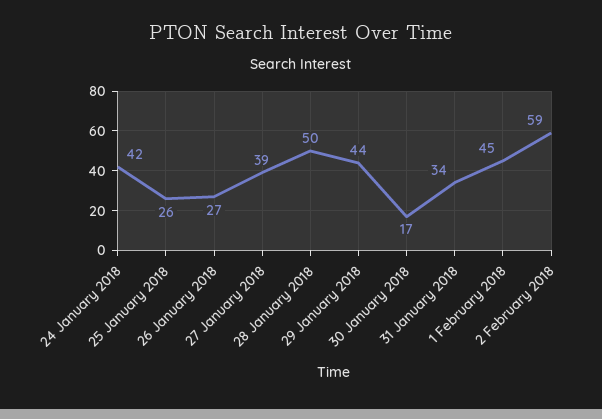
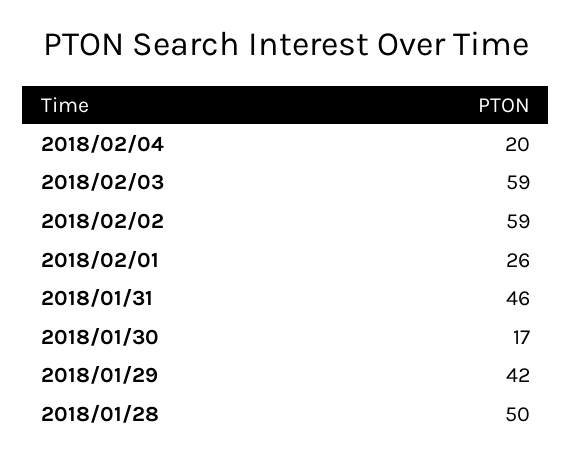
24 January 2018: 42 -> none
25 January 2018: 26 -> none
26 January 2018: 27 -> none
27 January 2018: 39 -> none
29 January 2018: 44 -> 42
31 January 2018: 34 -> 46
1 February 2018: 45 -> 26
2018/02/04: none -> 20
2018/02/03: none -> 59

